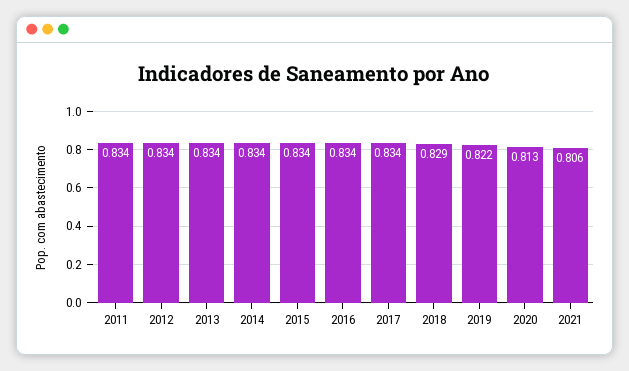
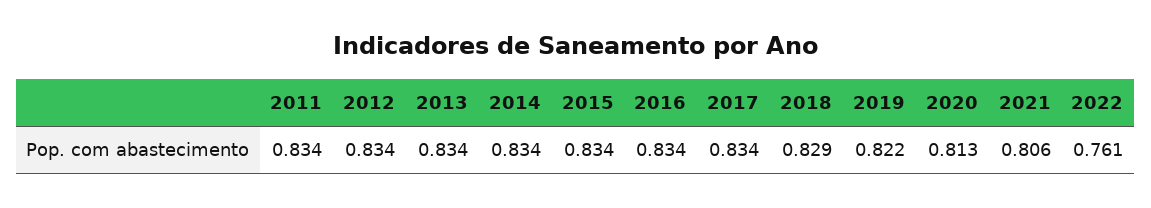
2022: none -> 0.761

